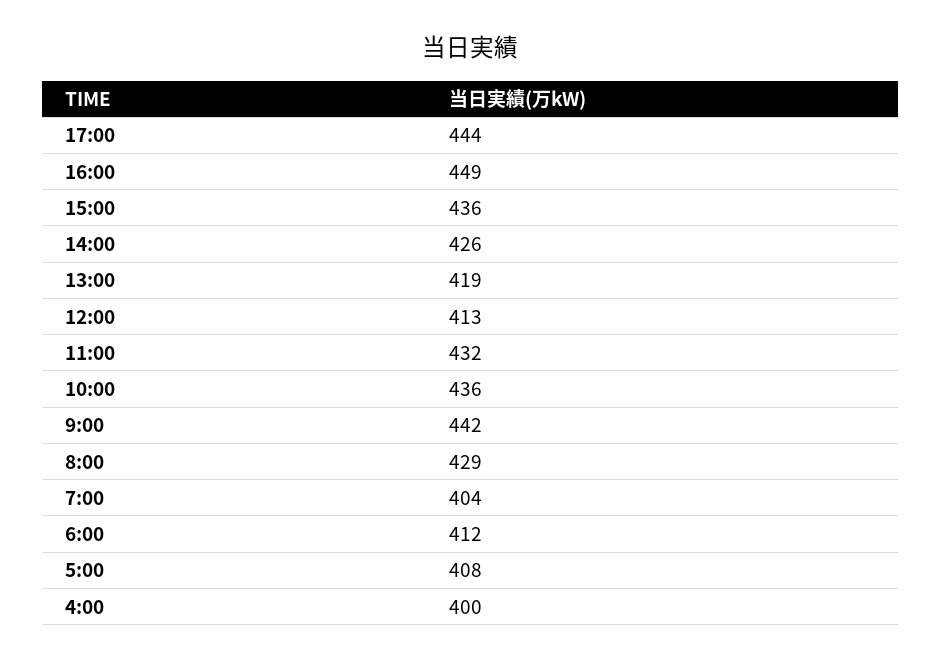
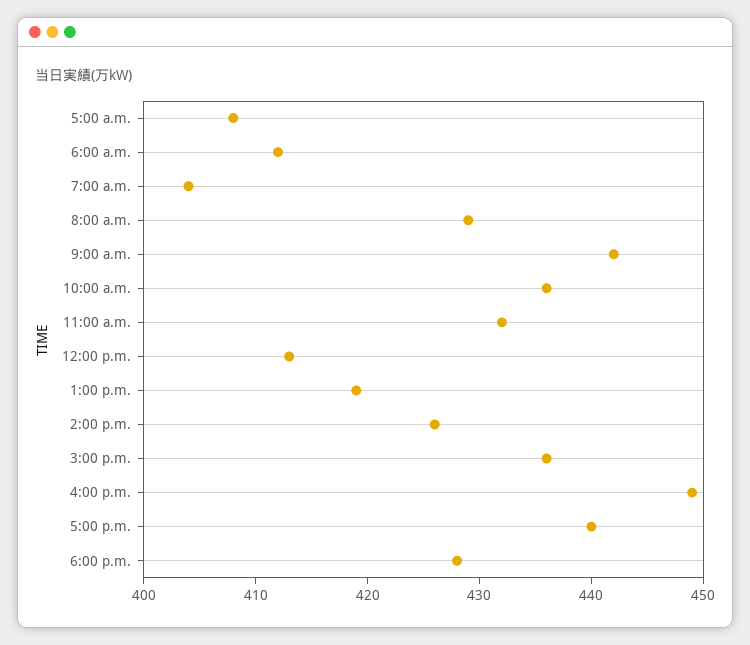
17:00: 444 -> 440
4:00: 400 -> none
6:00 p.m.: none -> 428

